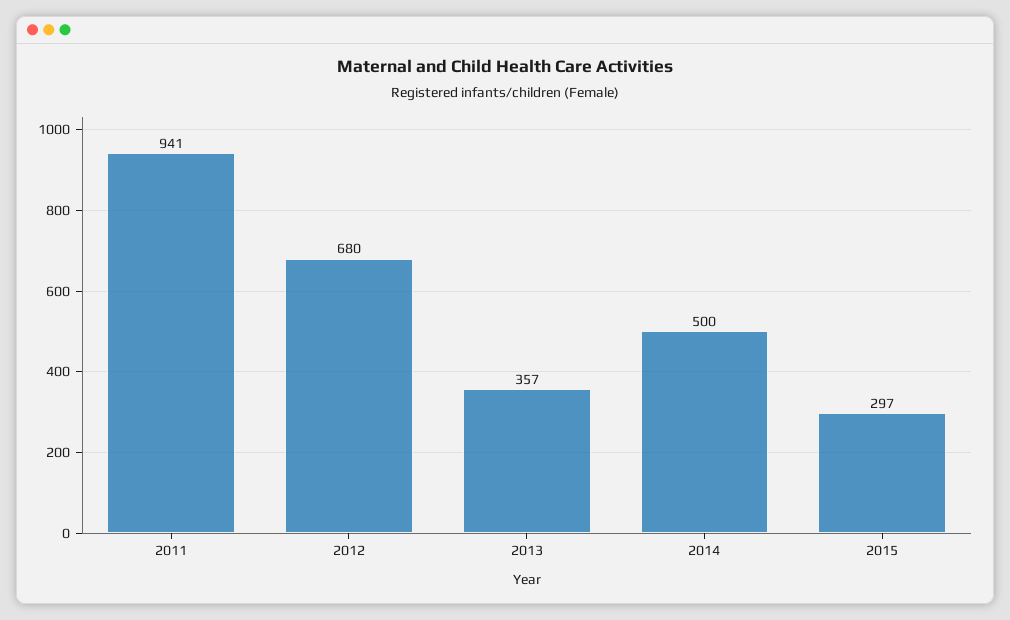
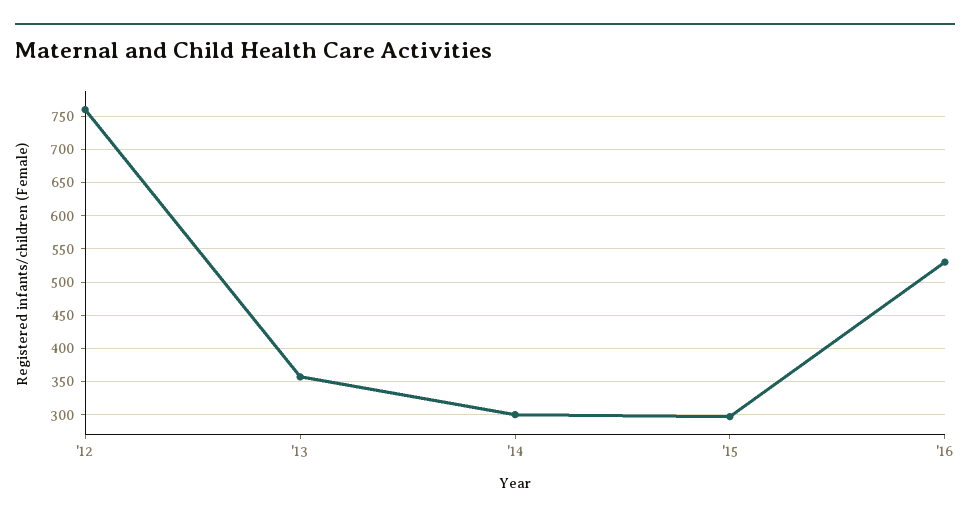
2011: 941 -> none
2012: 680 -> 760
2014: 500 -> 300
'16: none -> 530

